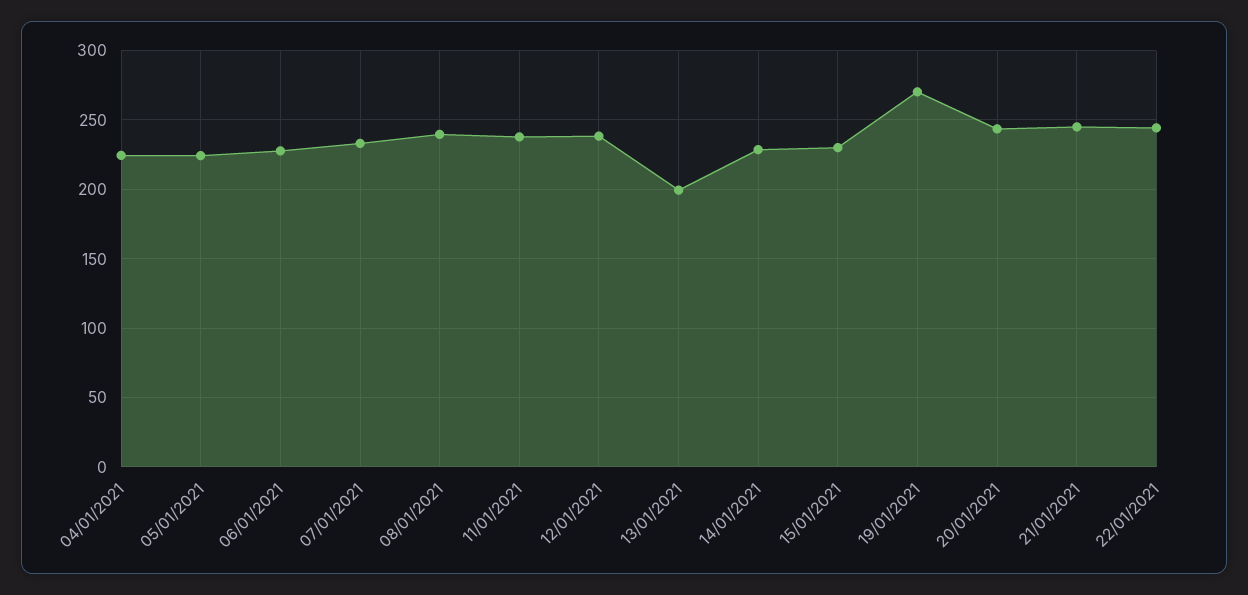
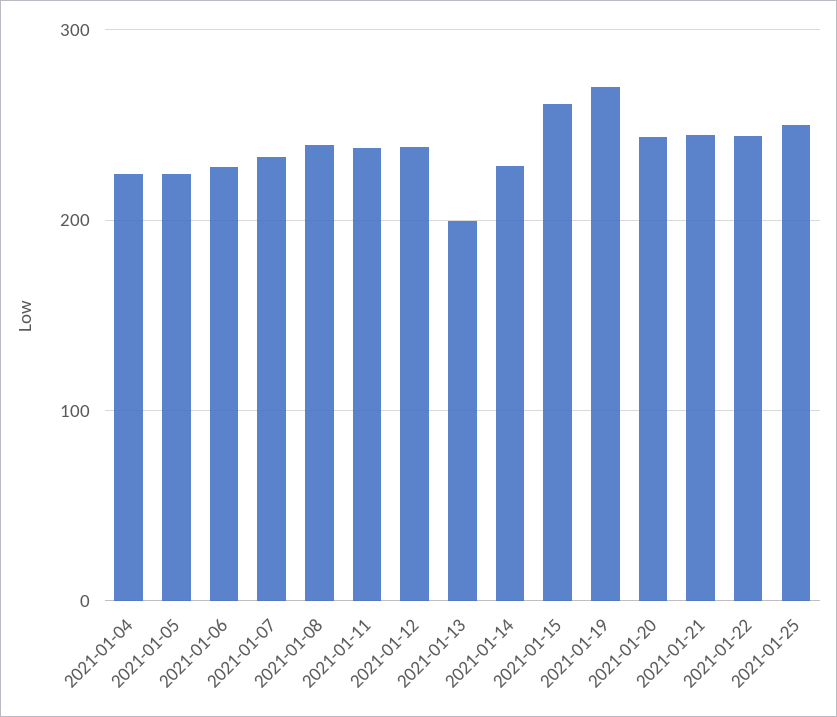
15/01/2021: 230 -> 260
2021-01-25: none -> 250

